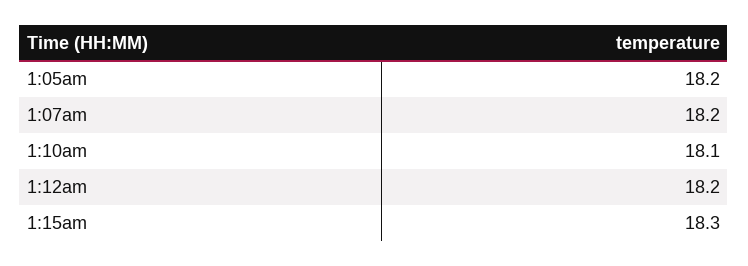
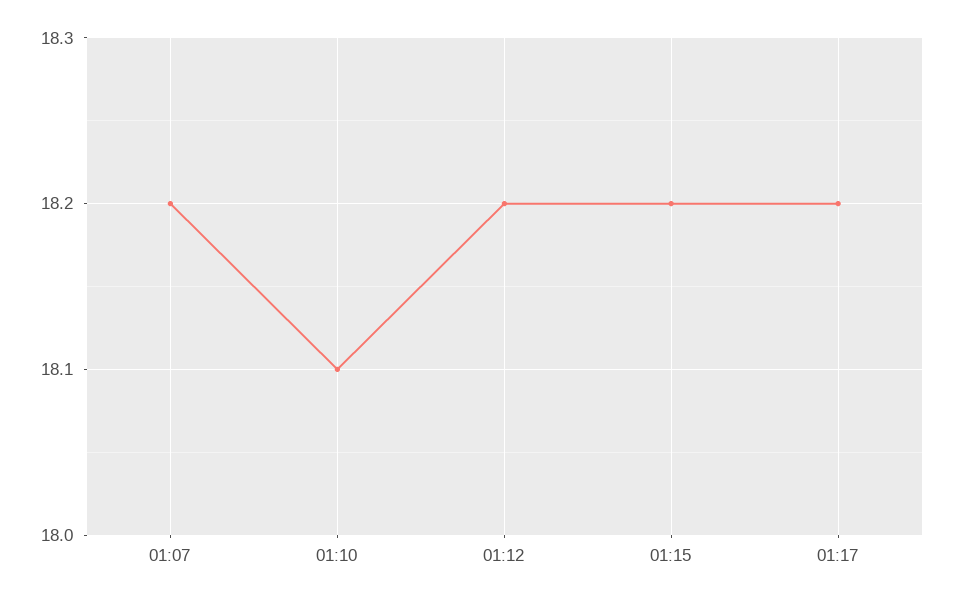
1:05am: 18.2 -> none
1:15am: 18.3 -> 18.2
01:17: none -> 18.2

